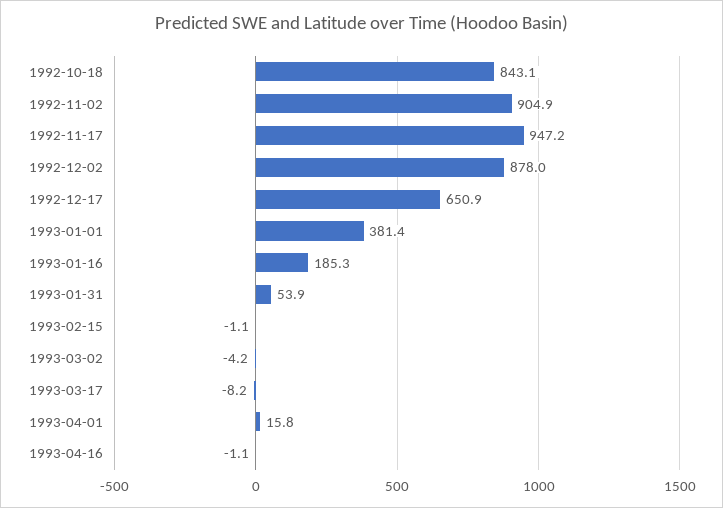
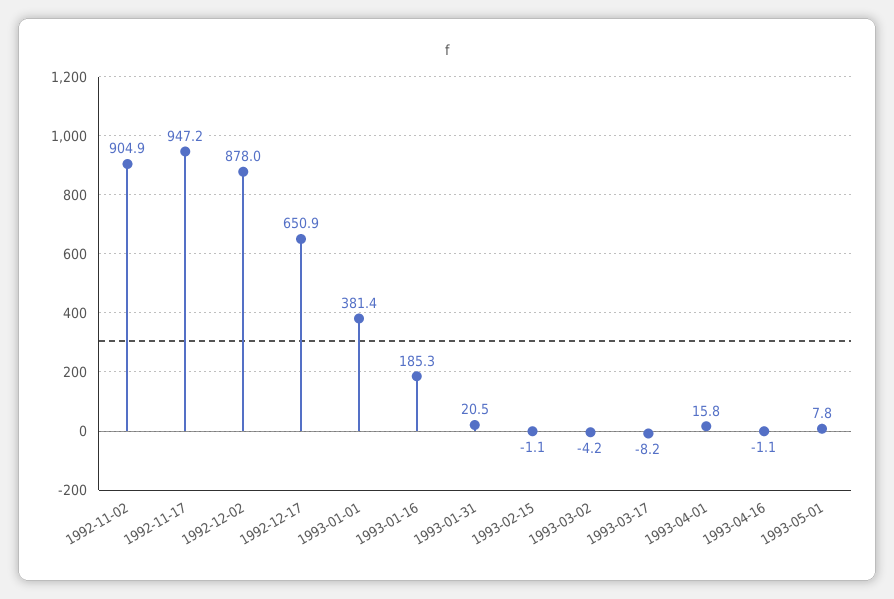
1992-10-18: 843.1 -> none
1993-01-31: 53.9 -> 20.5
1993-05-01: none -> 7.8

